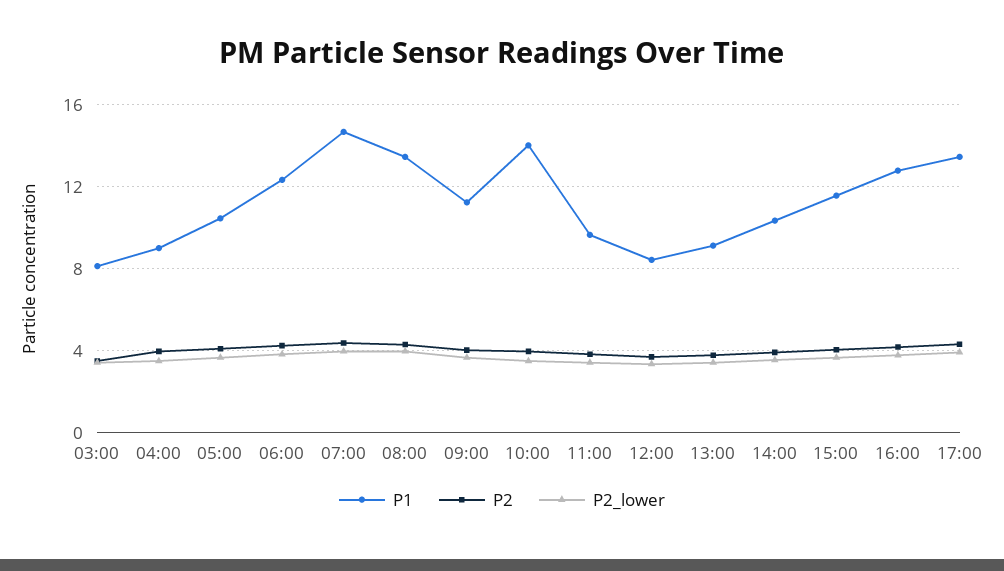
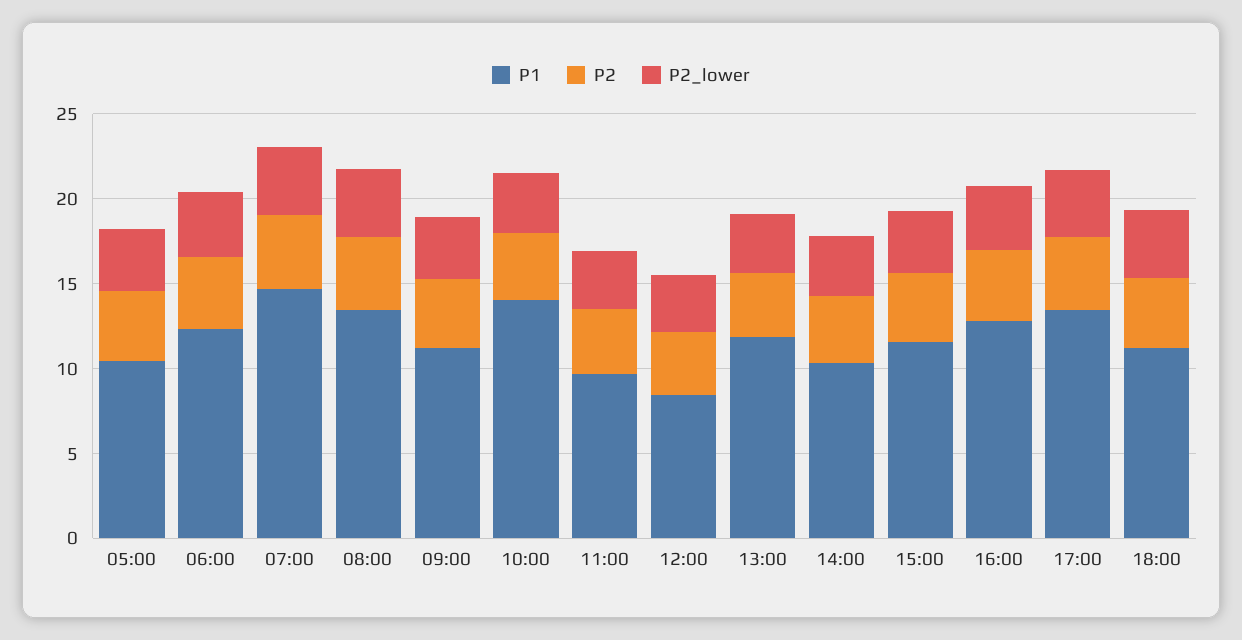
P1, 03:00: 8 -> none
P2, 03:00: 3.5 -> none
P2_lower, 03:00: 3.5 -> none
P1, 04:00: 9 -> none
P2, 04:00: 4 -> none
P2_lower, 04:00: 3.5 -> none
P1, 13:00: 9 -> 12
P1, 18:00: none -> 11
P2, 18:00: none -> 4
P2_lower, 18:00: none -> 4

